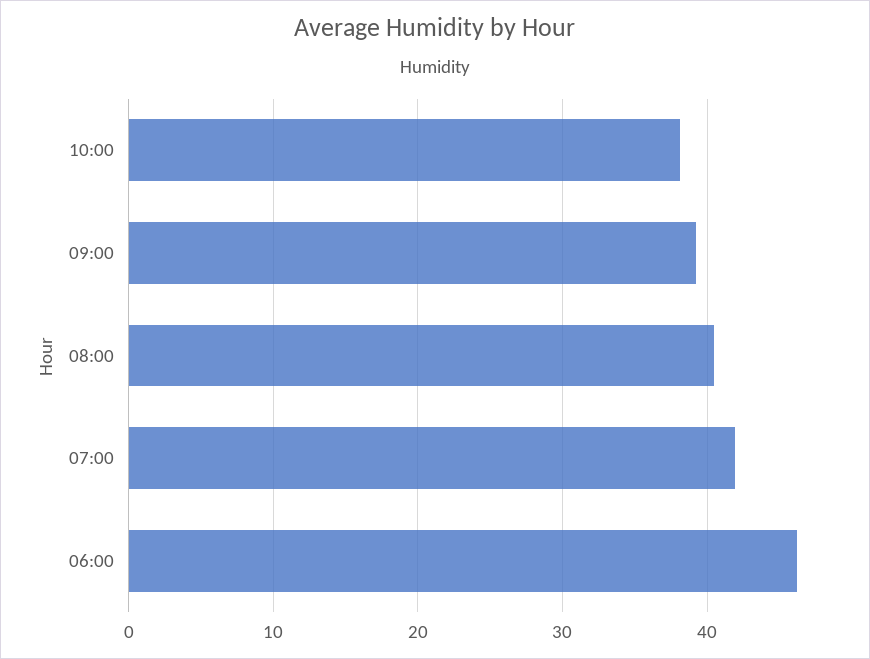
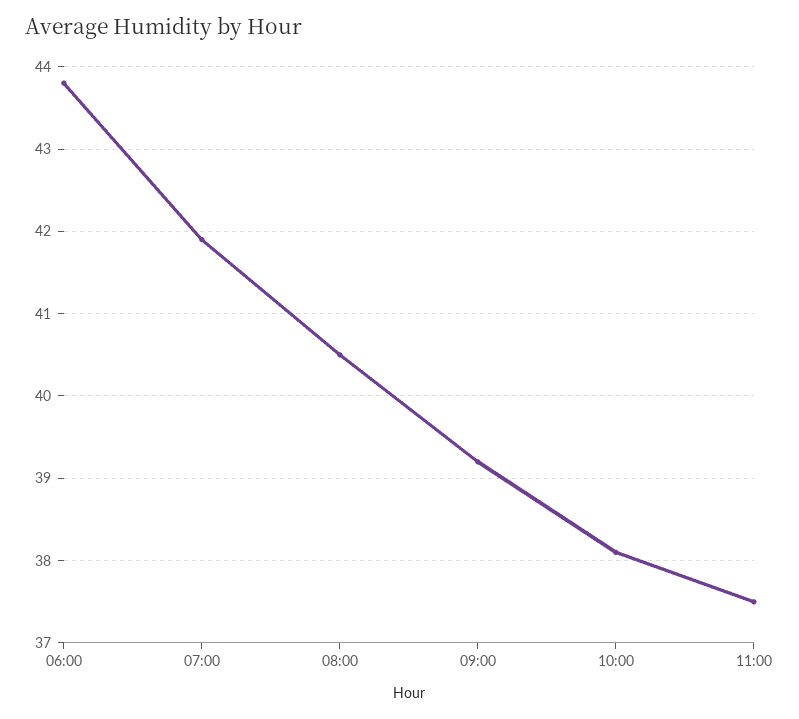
06:00: 46 -> 43.8
11:00: none -> 37.5

